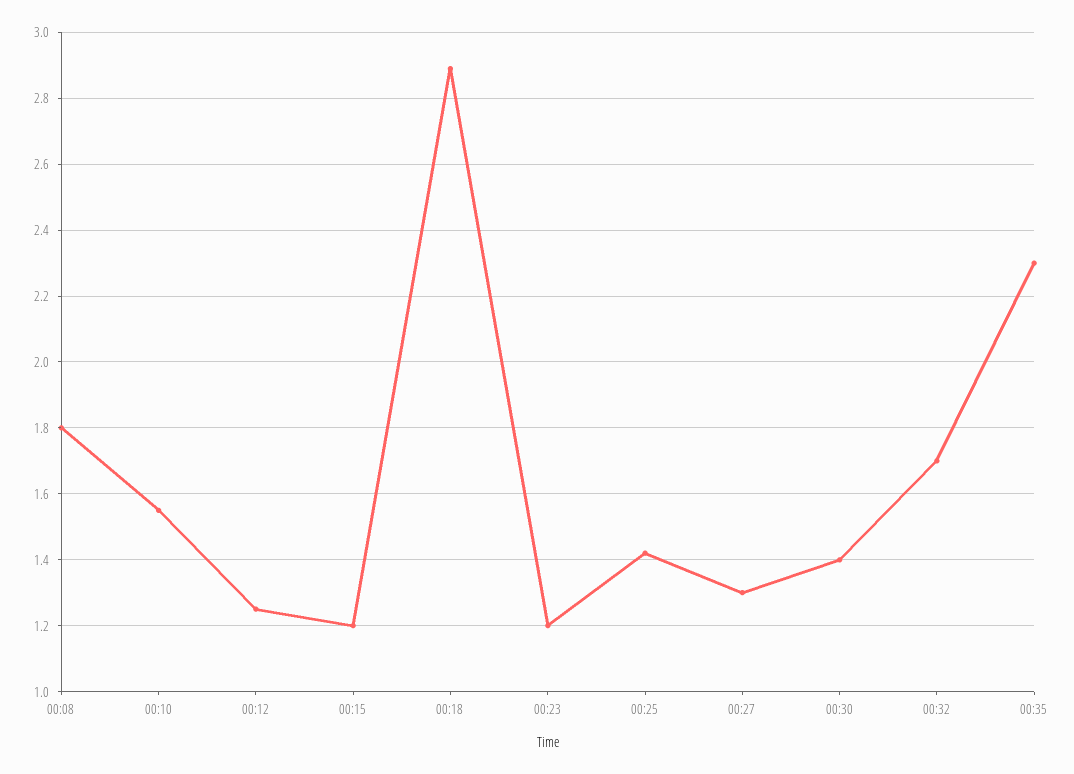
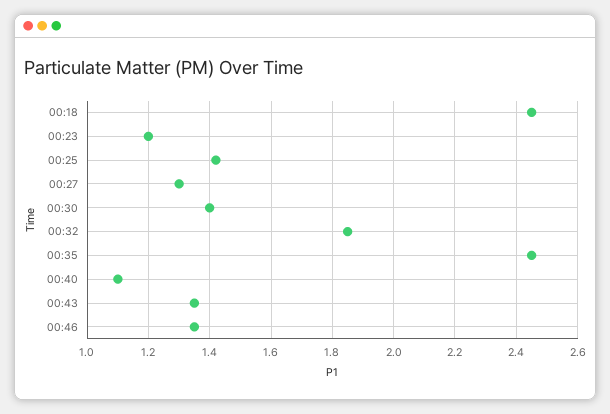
00:08: 1.8 -> none
00:10: 1.55 -> none
00:12: 1.25 -> none
00:15: 1.2 -> none
00:18: 2.9 -> 2.45
00:32: 1.7 -> 1.85
00:35: 2.3 -> 2.45
00:40: none -> 1.1
00:43: none -> 1.35
00:46: none -> 1.35

